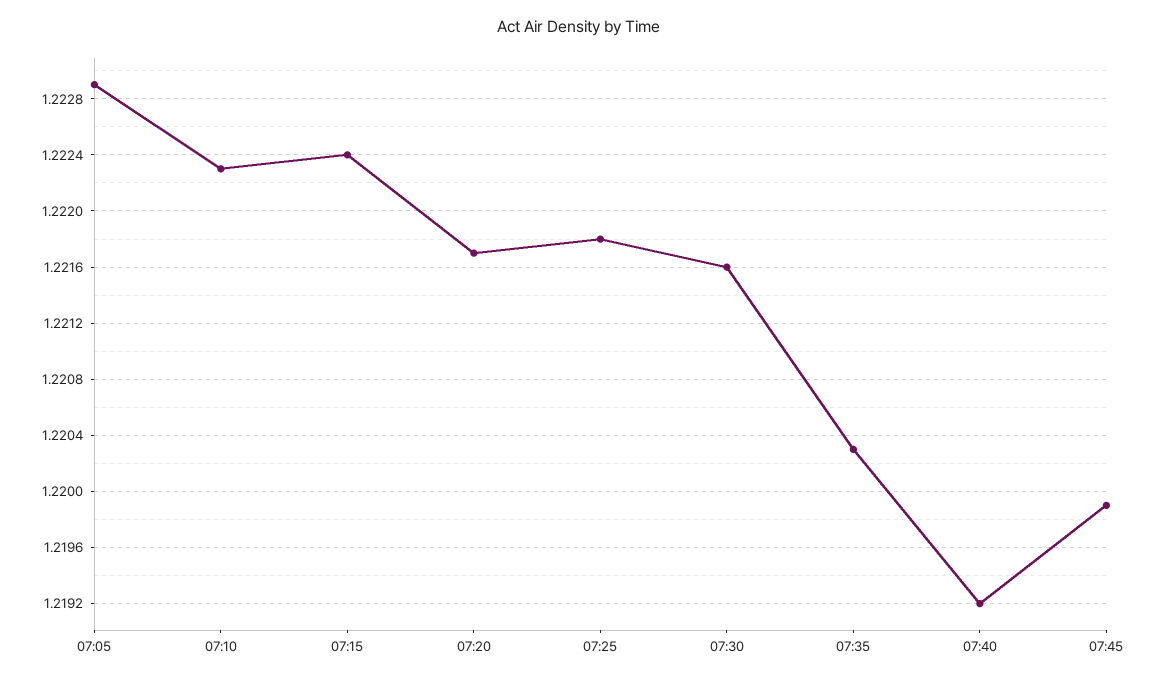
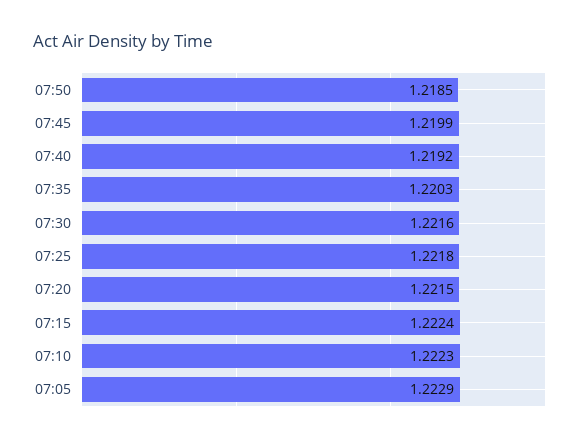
07:20: 1.2217 -> 1.2215
07:50: none -> 1.2185

